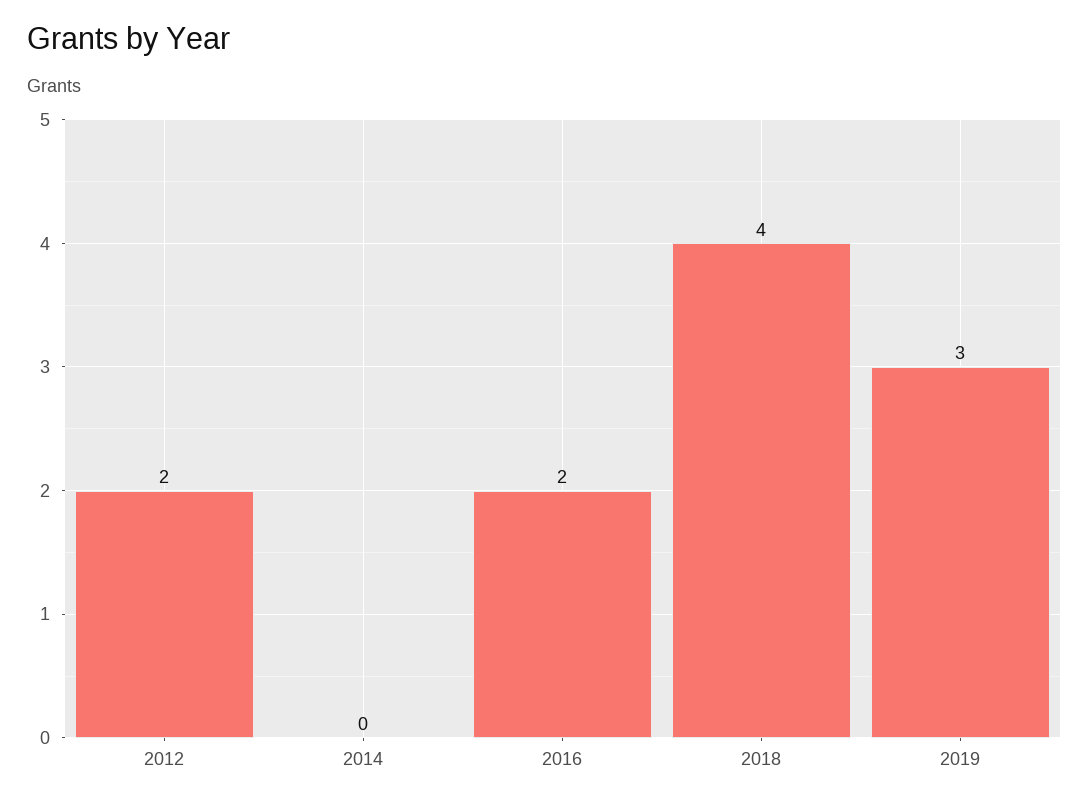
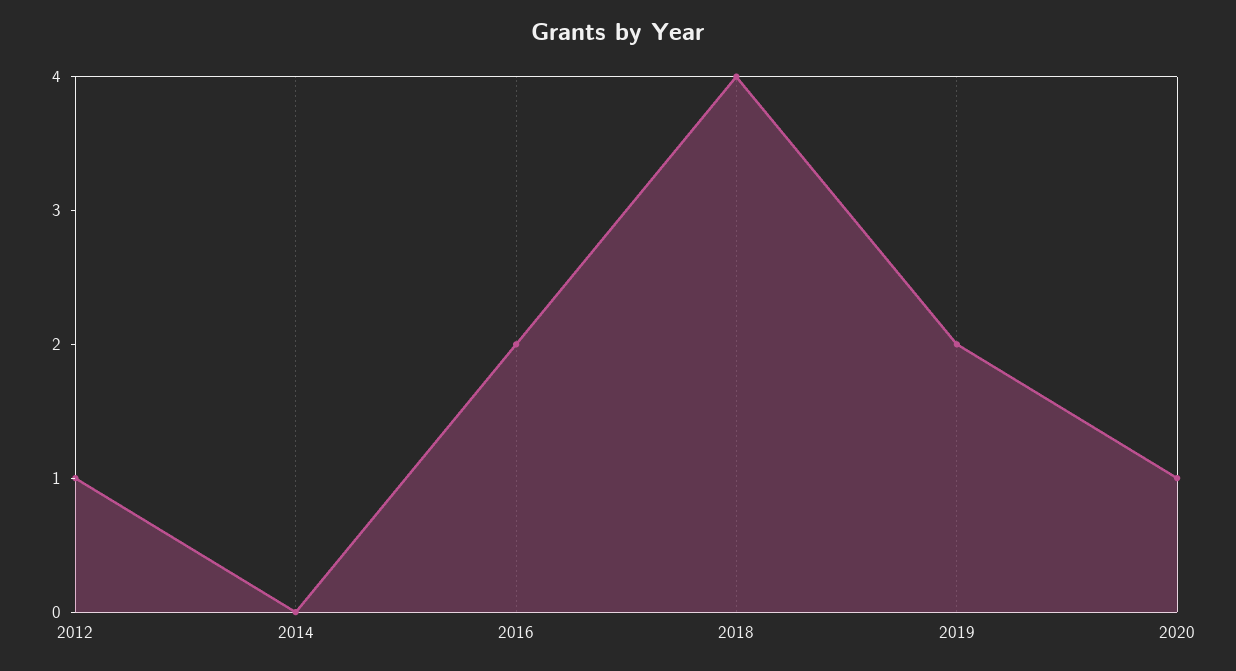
2012: 2 -> 1
2019: 3 -> 2
2020: none -> 1

